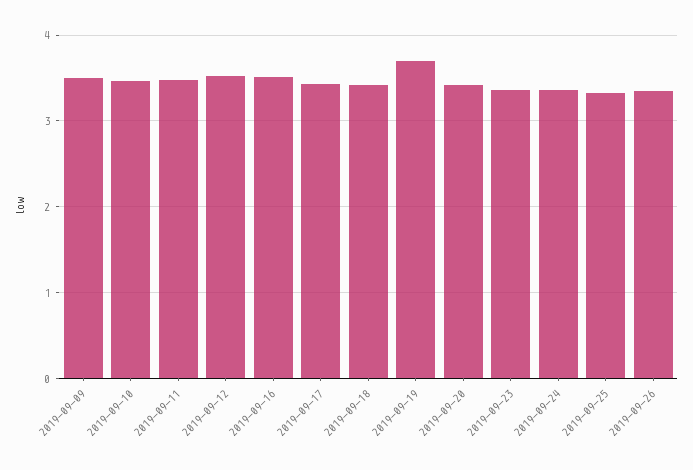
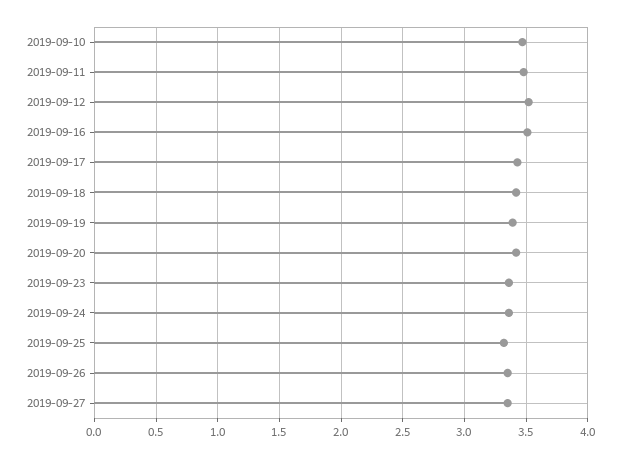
2019-09-09: 3.5 -> none
2019-09-19: 3.7 -> 3.4
2019-09-27: none -> 3.35

